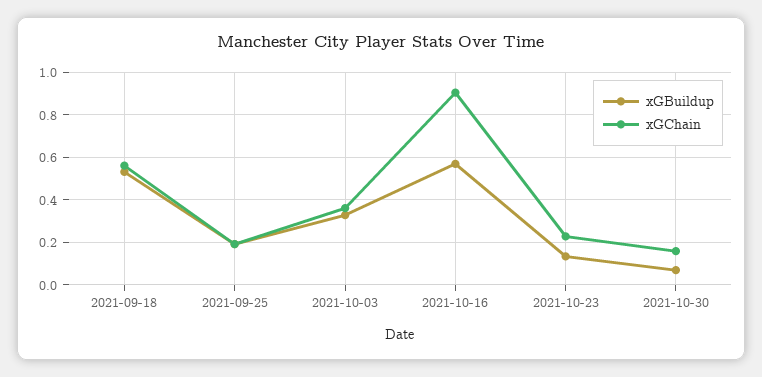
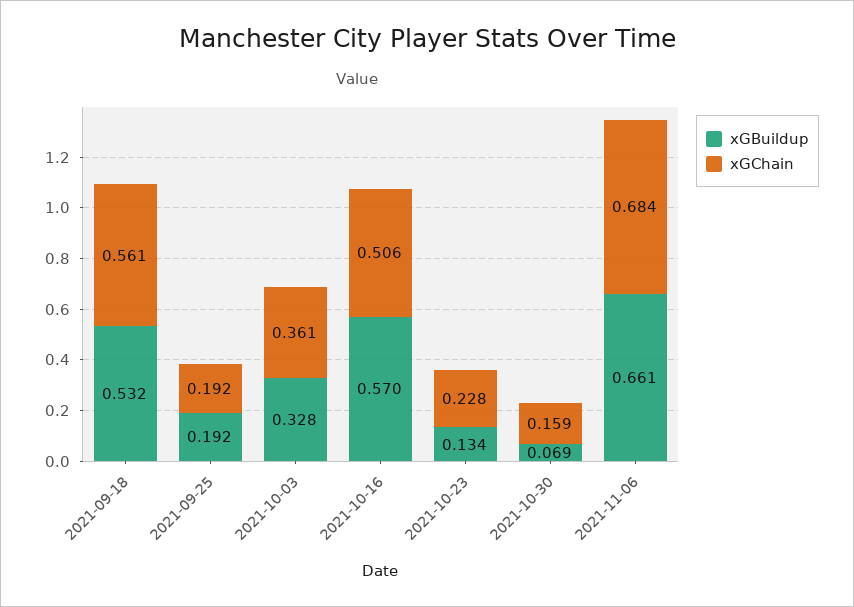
xGChain, 2021-10-16: 0.9 -> 0.506
xGBuildup, 2021-11-06: none -> 0.661
xGChain, 2021-11-06: none -> 0.684

